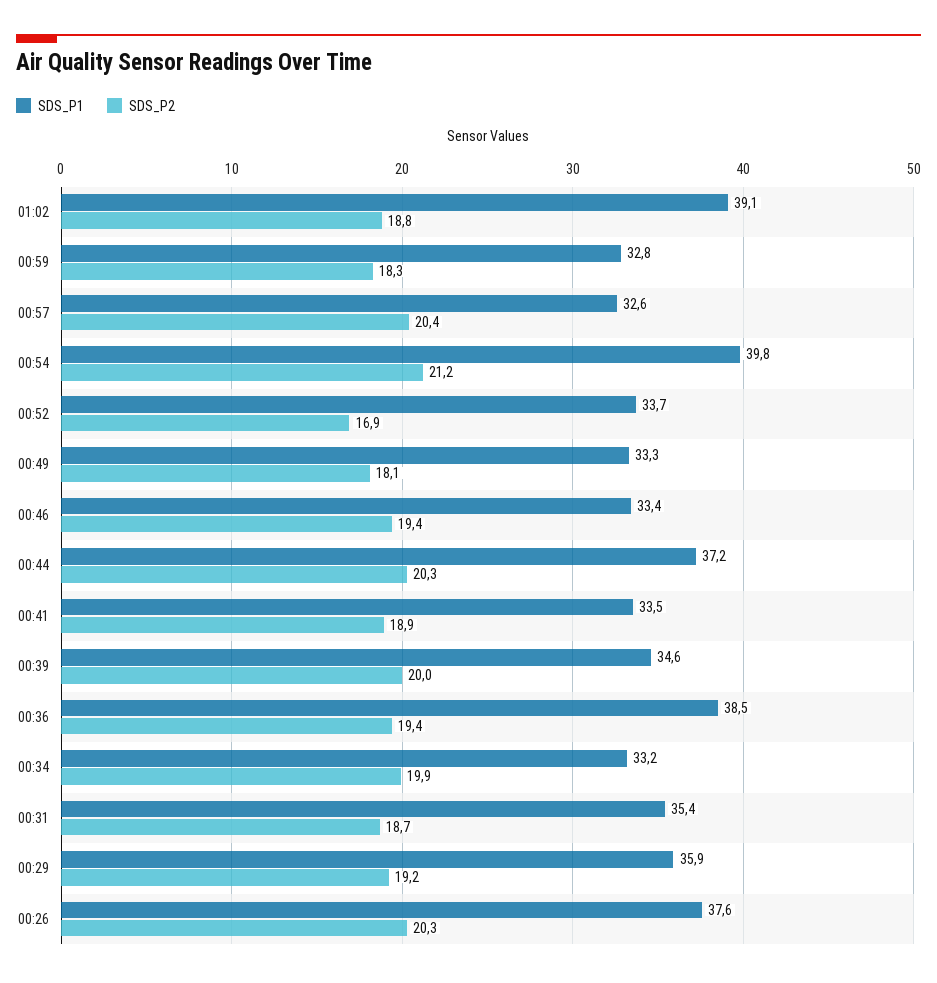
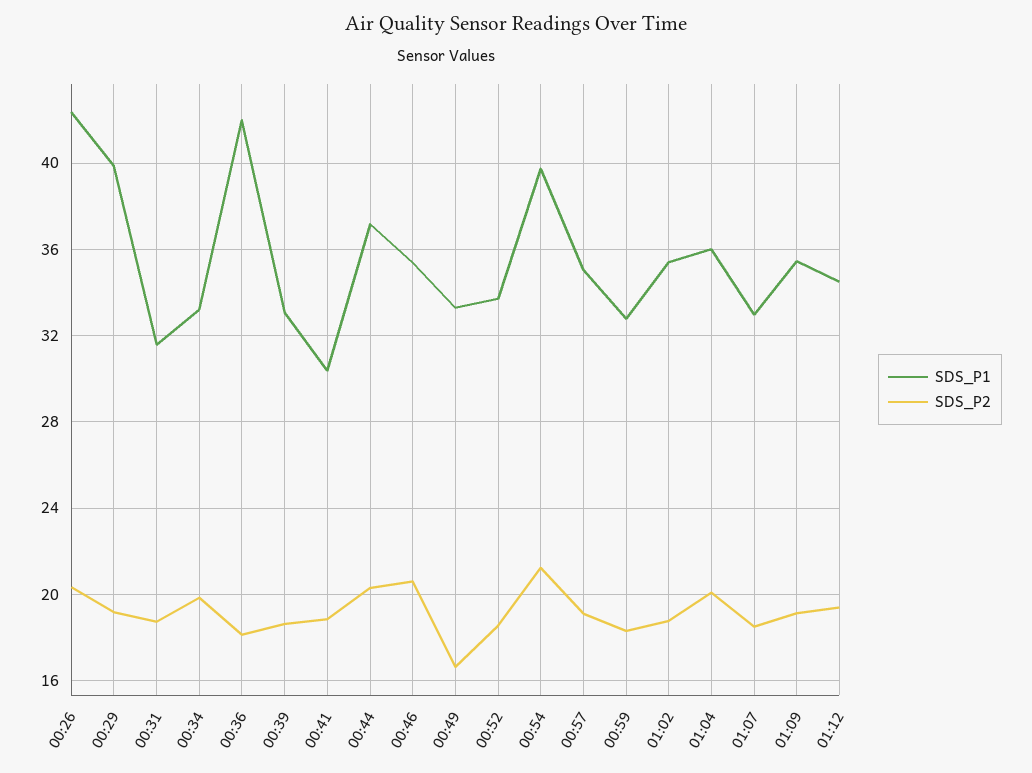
SDS_P1, 01:02: 39.1 -> 35.5
SDS_P1, 00:57: 32.6 -> 35
SDS_P2, 00:57: 20.4 -> 19
SDS_P2, 00:52: 16.9 -> 18.5
SDS_P2, 00:49: 18.1 -> 16.5
SDS_P1, 00:46: 33.4 -> 35.5
SDS_P2, 00:46: 19.4 -> 20.5
SDS_P1, 00:41: 33.5 -> 30.5
SDS_P1, 00:39: 34.6 -> 33
SDS_P2, 00:39: 20 -> 18.5
SDS_P1, 00:36: 38.5 -> 42
SDS_P2, 00:36: 19.4 -> 18
SDS_P1, 00:31: 35.4 -> 31.5
SDS_P1, 00:29: 35.9 -> 40
SDS_P1, 00:26: 37.6 -> 42.5
SDS_P1, 01:04: none -> 36
SDS_P2, 01:04: none -> 20
SDS_P1, 01:07: none -> 33
SDS_P2, 01:07: none -> 18.5
SDS_P1, 01:09: none -> 35.5
SDS_P2, 01:09: none -> 19
SDS_P1, 01:12: none -> 34.5
SDS_P2, 01:12: none -> 19.5

